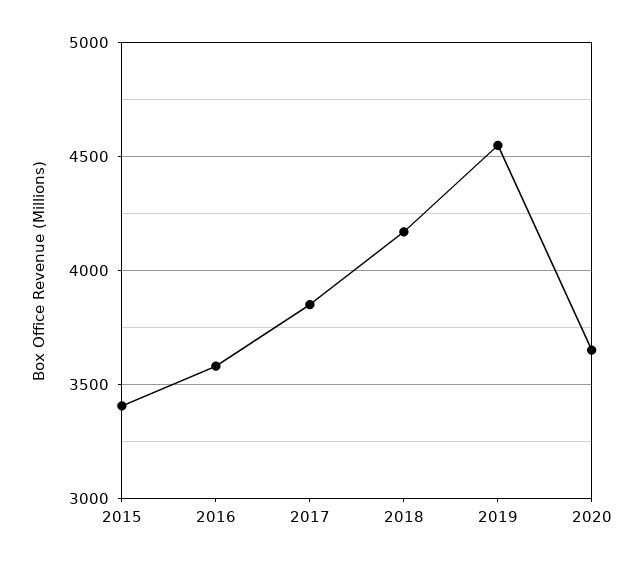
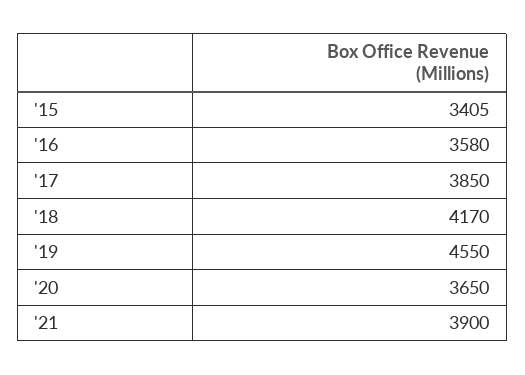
'21: none -> 3900

